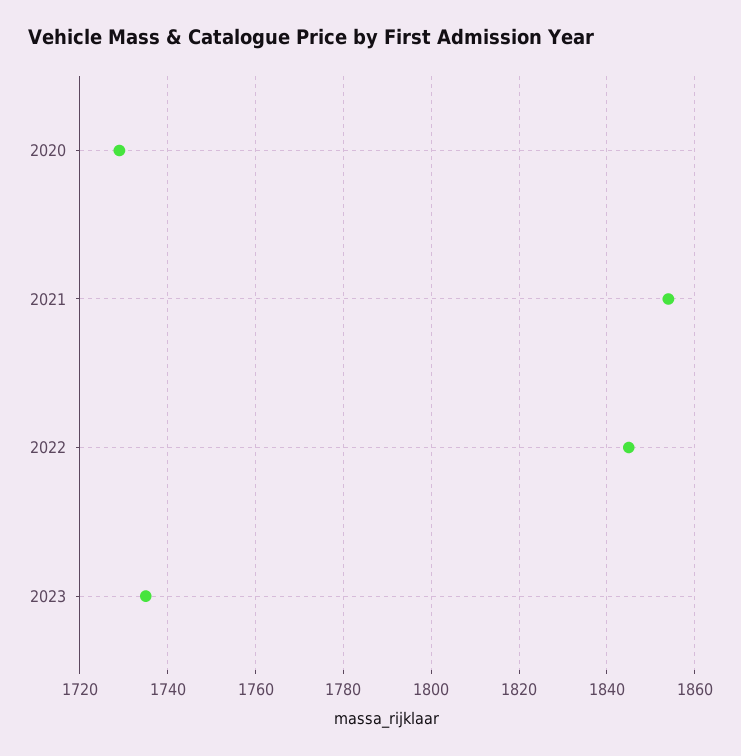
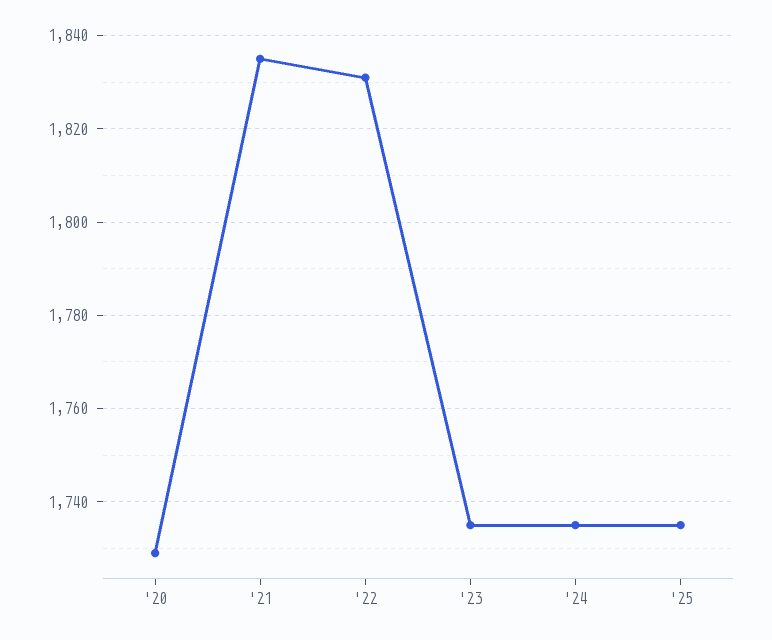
2021: 1855 -> 1835
2022: 1845 -> 1830
'24: none -> 1735
'25: none -> 1735

